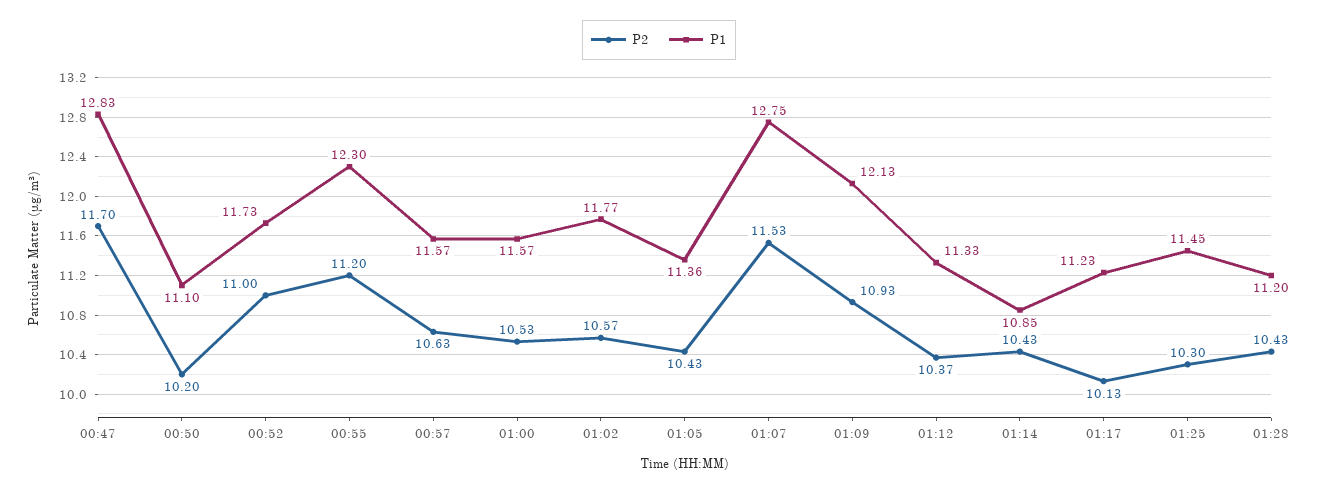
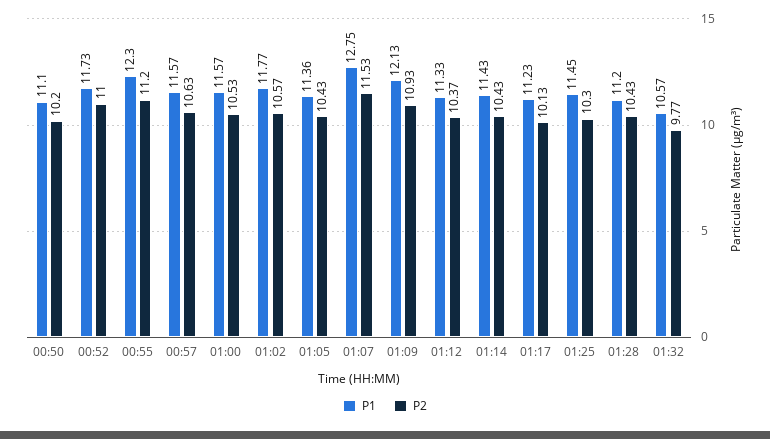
P2, 00:47: 11.7 -> none
P1, 00:47: 12.83 -> none
P1, 01:14: 10.85 -> 11.43
P1, 01:32: none -> 10.57
P2, 01:32: none -> 9.77

